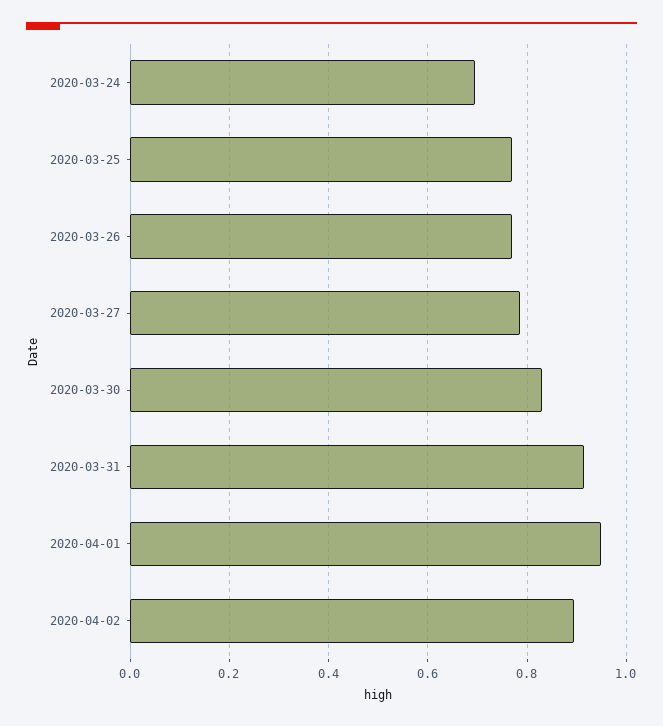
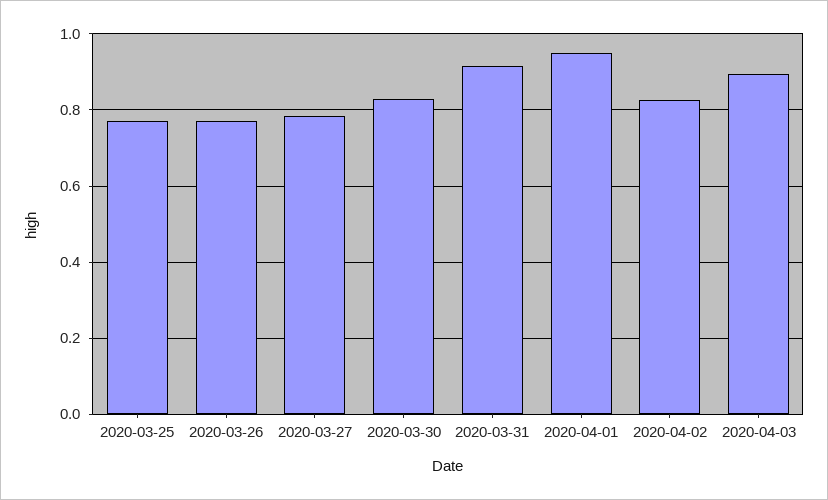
2020-03-24: 0.7 -> none
2020-04-02: 0.9 -> 0.82
2020-04-03: none -> 0.9

